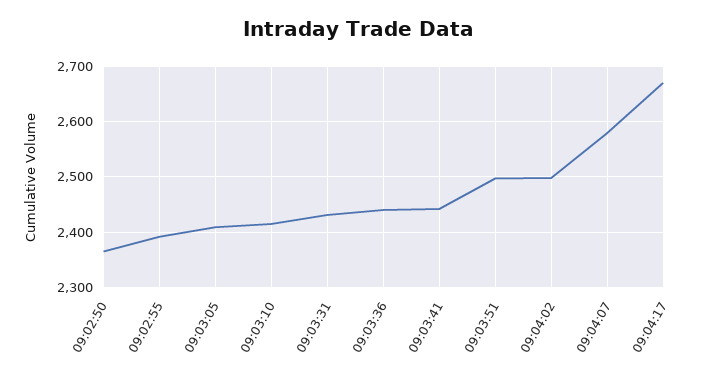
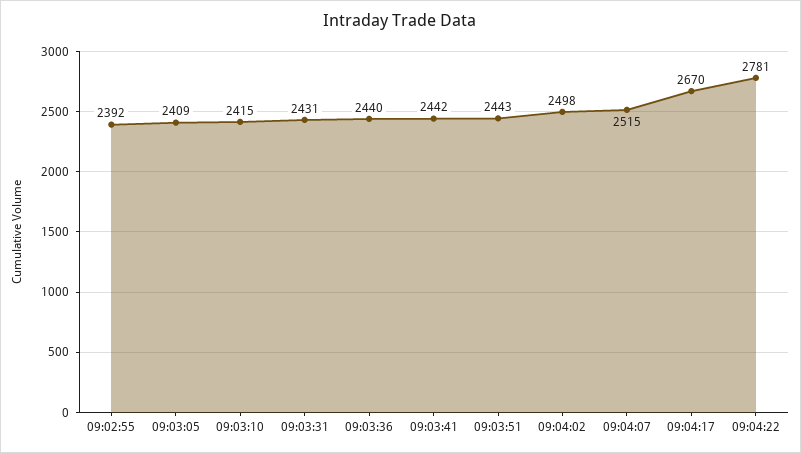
09:02:50: 2360 -> none
09:03:51: 2500 -> 2443
09:04:07: 2580 -> 2515
09:04:22: none -> 2781

